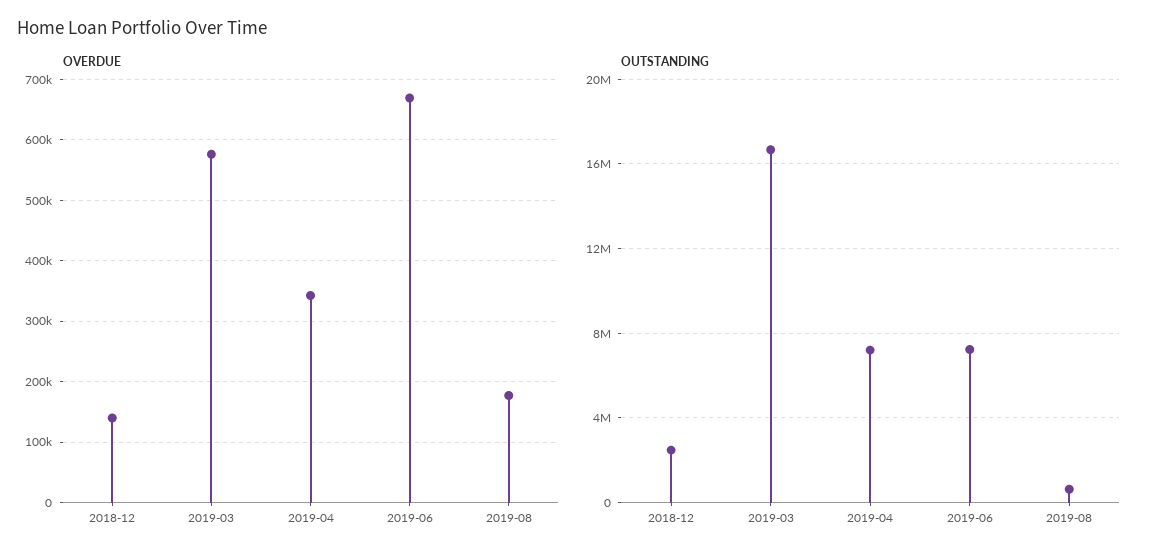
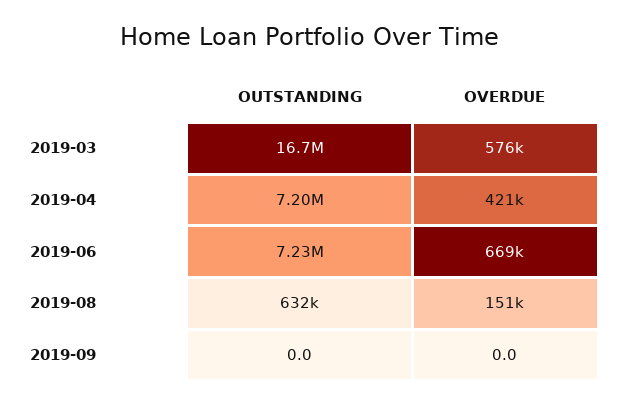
OVERDUE, 2018-12: 140000 -> none
OVERDUE, 2019-04: 340000 -> 421000
OVERDUE, 2019-08: 180000 -> 151000
OUTSTANDING, 2018-12: 2500000 -> none
OUTSTANDING, 2019-09: none -> 0
OVERDUE, 2019-09: none -> 0

